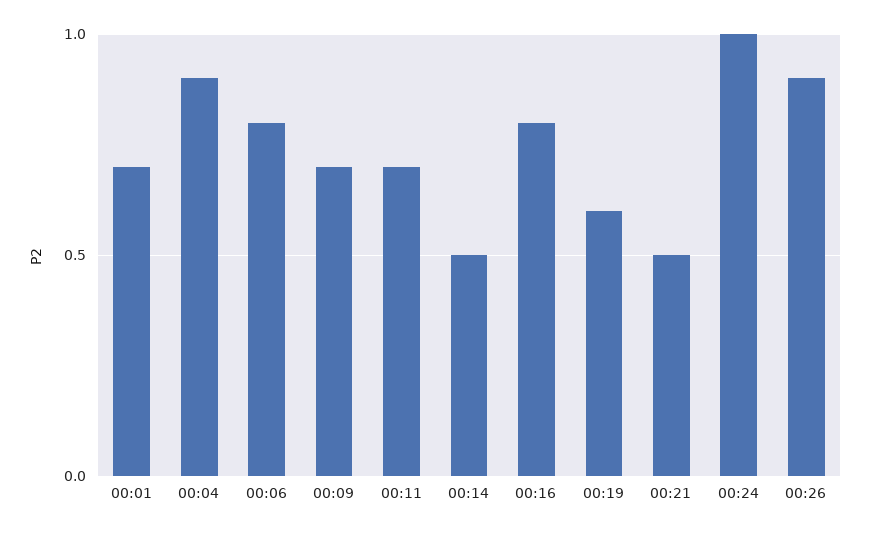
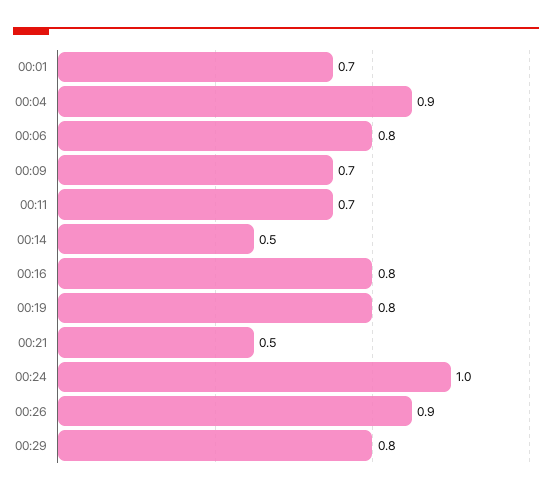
00:19: 0.6 -> 0.8
00:29: none -> 0.8

